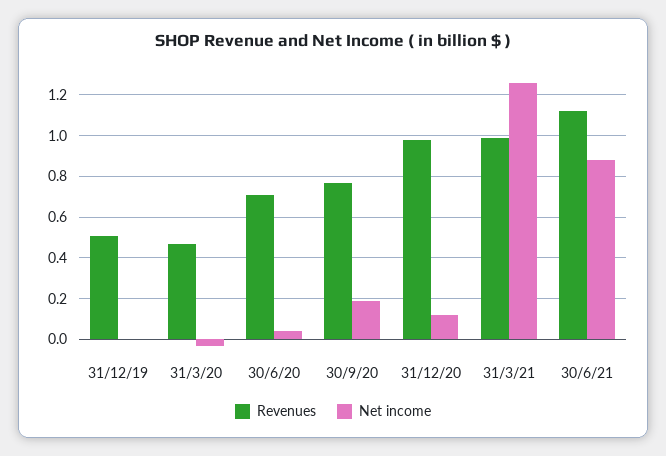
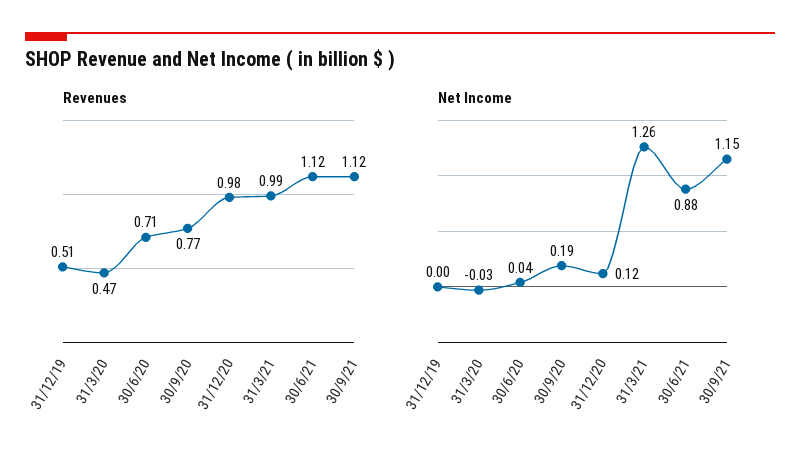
Revenues, 30/9/21: none -> 1.12
Net income, 30/9/21: none -> 1.15

